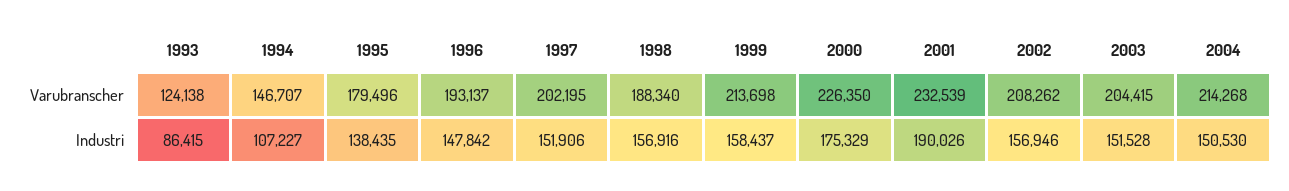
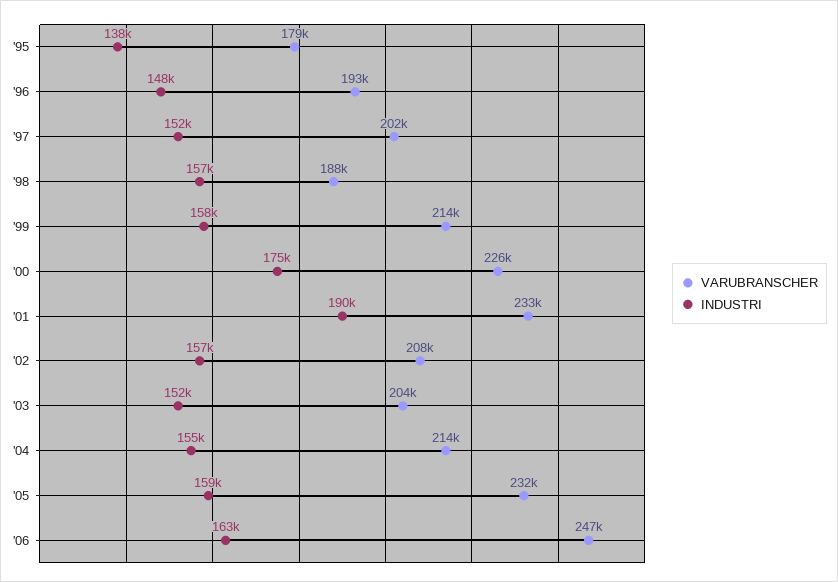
Varubranscher, 1993: 124138 -> none
Varubranscher, 1994: 146707 -> none
Industri, 1993: 86415 -> none
Industri, 1994: 107227 -> none
Industri, 2004: 150530 -> 155000
Varubranscher, '05: none -> 232000
Industri, '05: none -> 159000
Varubranscher, '06: none -> 247000
Industri, '06: none -> 163000

